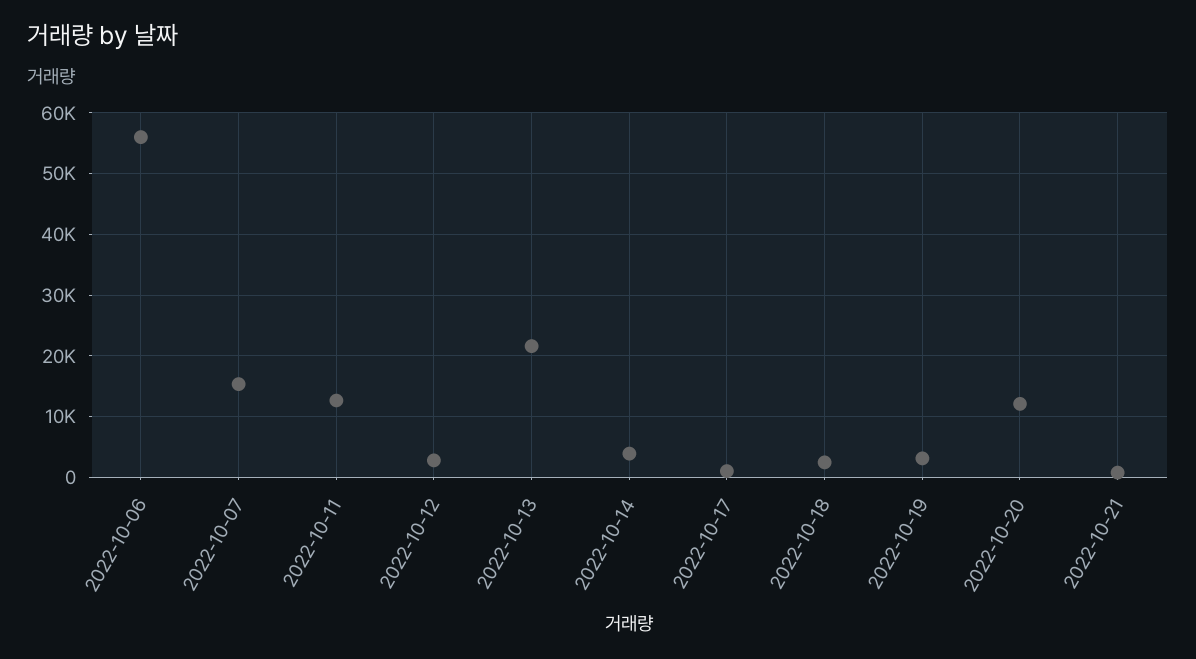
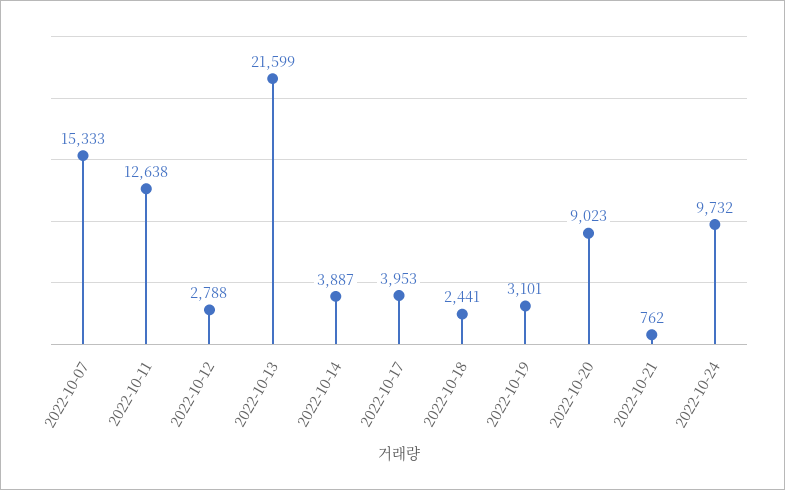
2022-10-06: 56000 -> none
2022-10-17: 1000 -> 3953
2022-10-20: 12000 -> 9023
2022-10-24: none -> 9732

